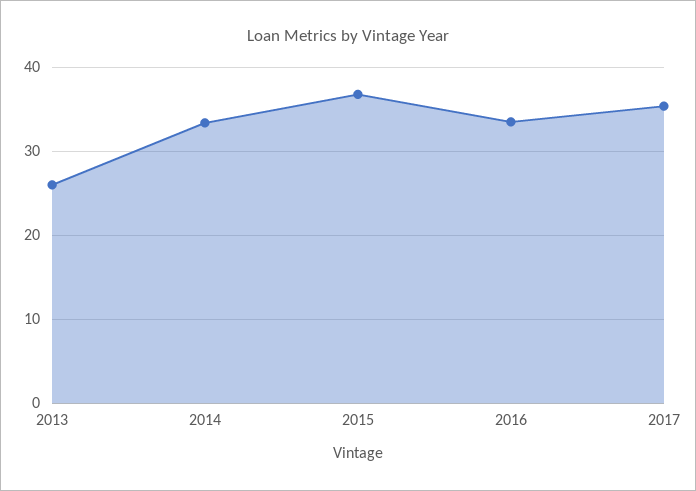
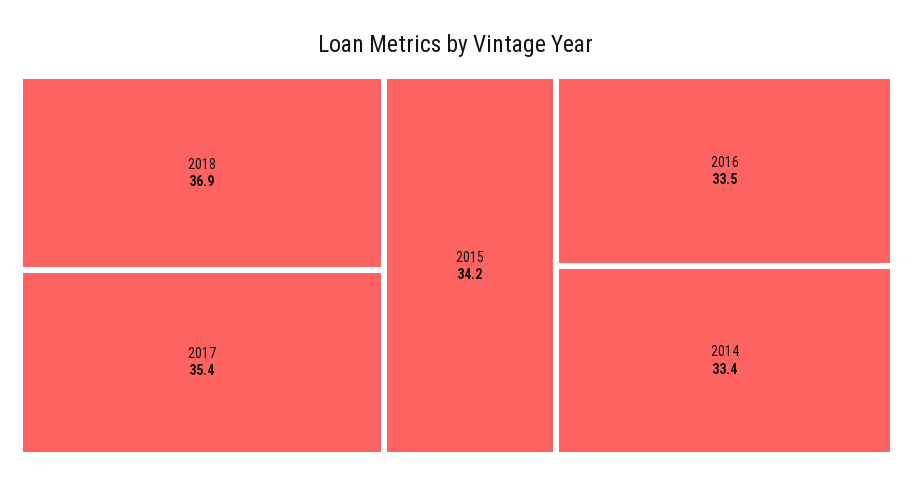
2013: 26 -> none
2015: 37 -> 34.2
2018: none -> 36.9

